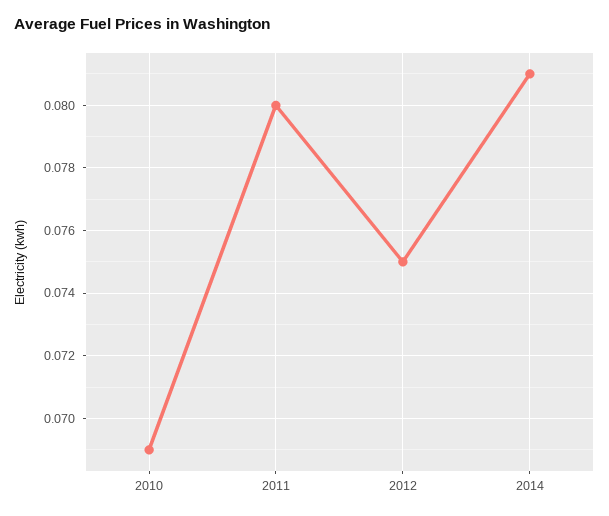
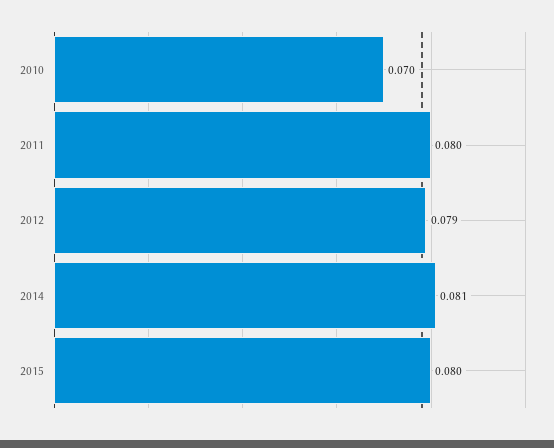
2010: 0.069 -> 0.07
2012: 0.075 -> 0.079
2015: none -> 0.08

